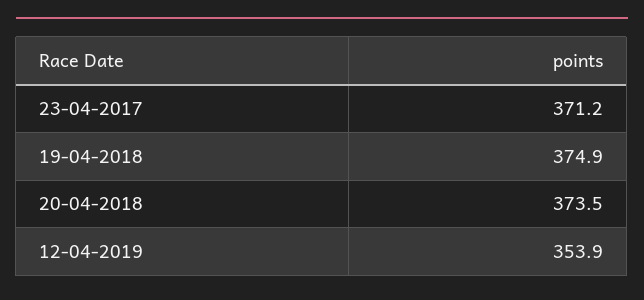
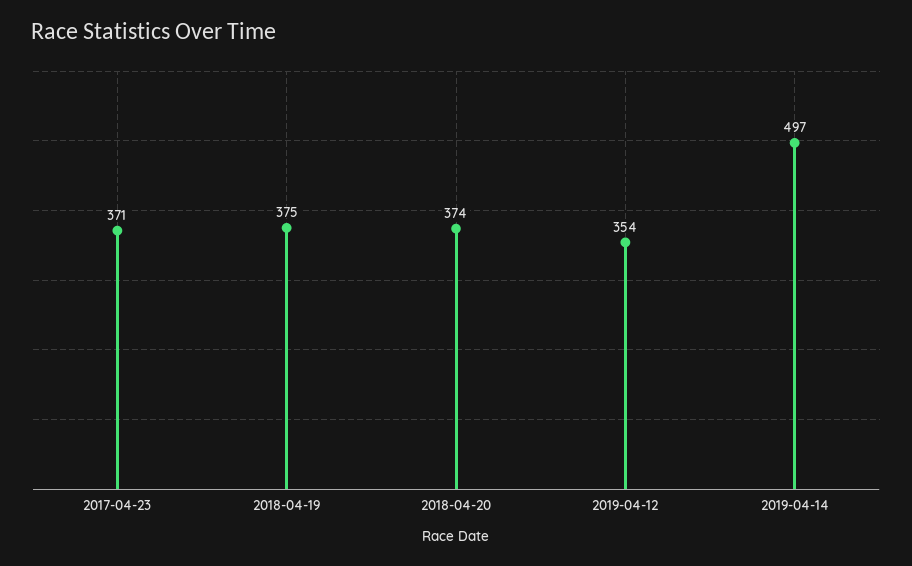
2019-04-14: none -> 497

